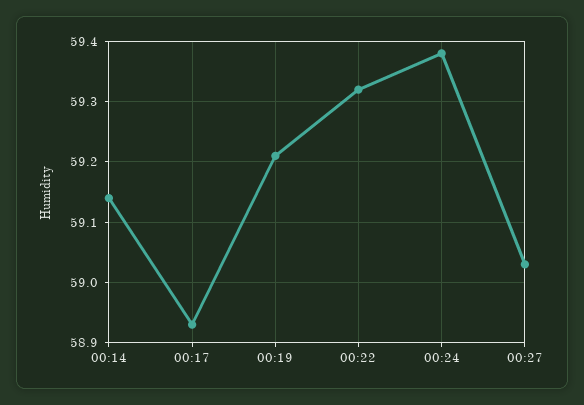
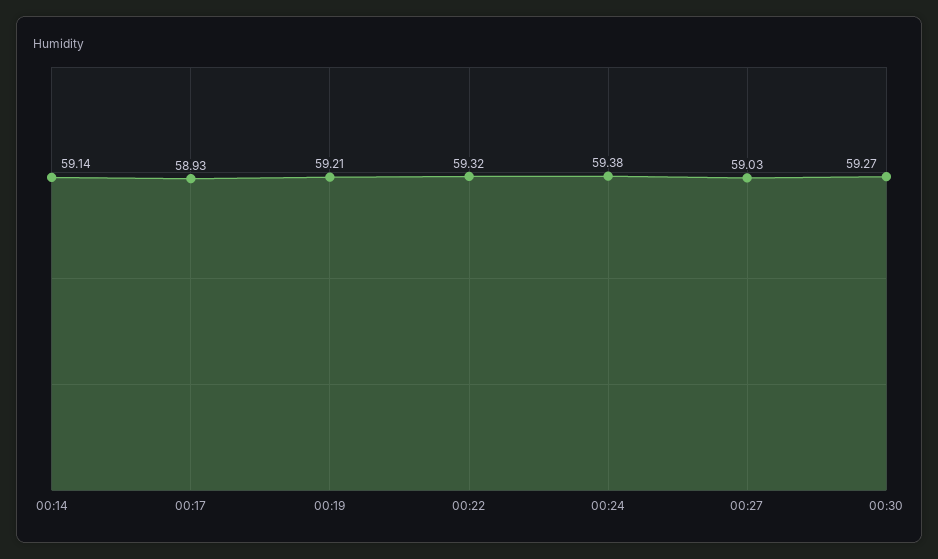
00:30: none -> 59.27

